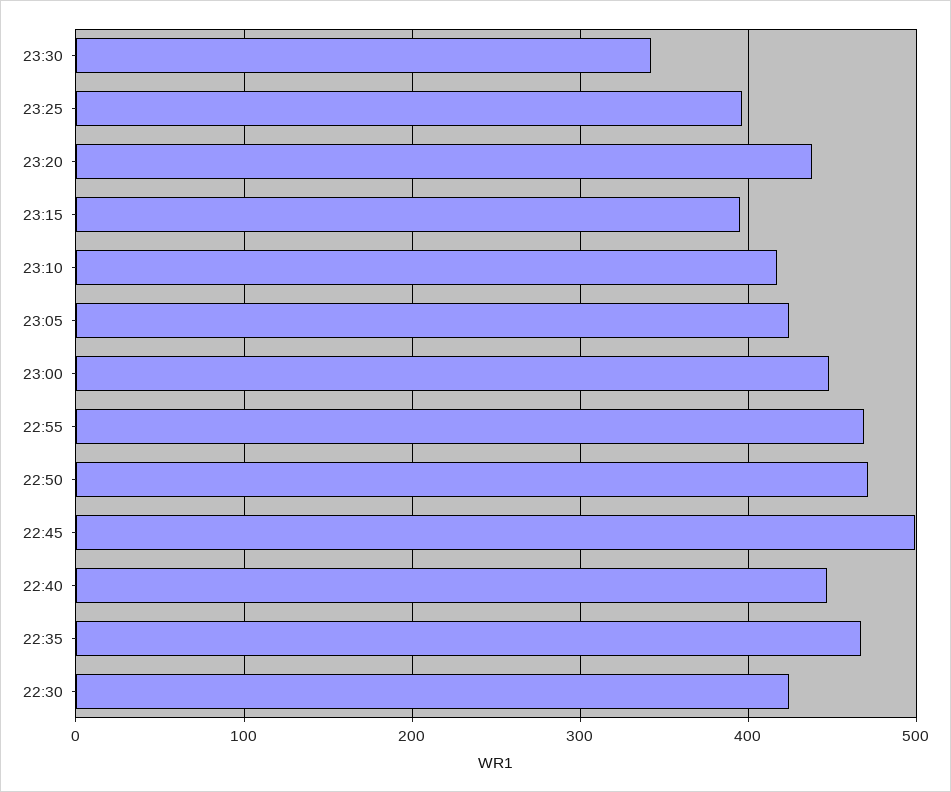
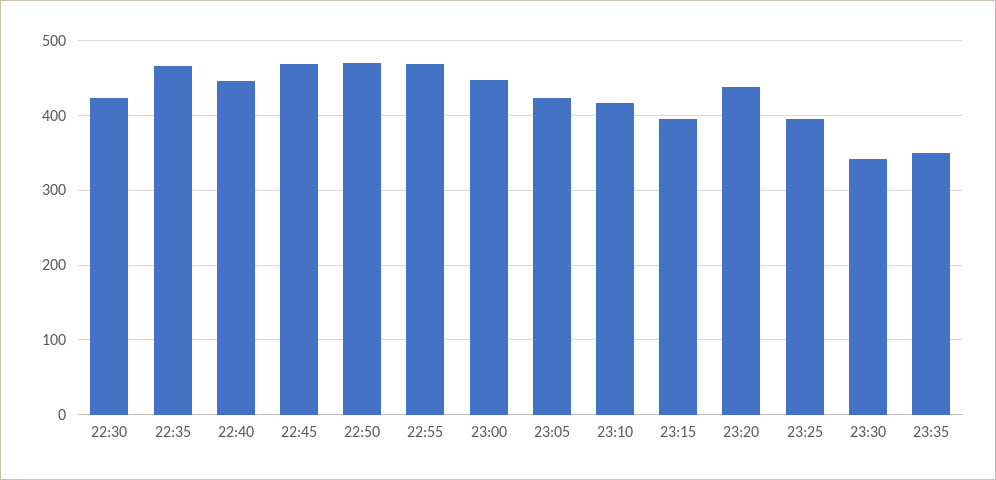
22:45: 500 -> 470
23:35: none -> 350

